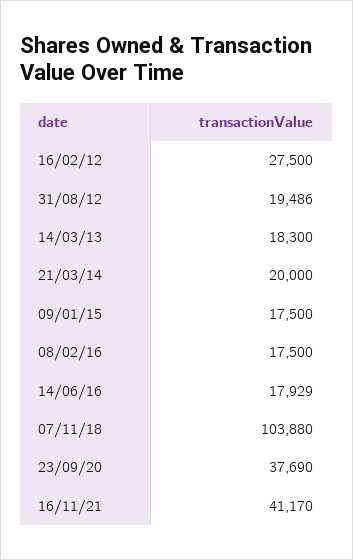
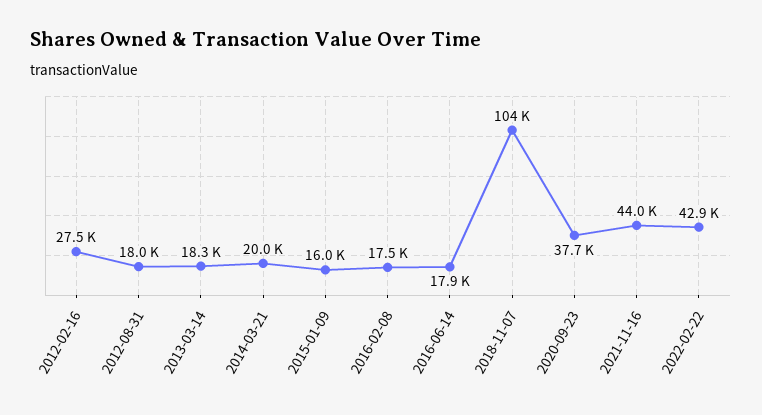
31/08/12: 19486 -> 18000
09/01/15: 17500 -> 16000
16/11/21: 41170 -> 44000
2022-02-22: none -> 42900

